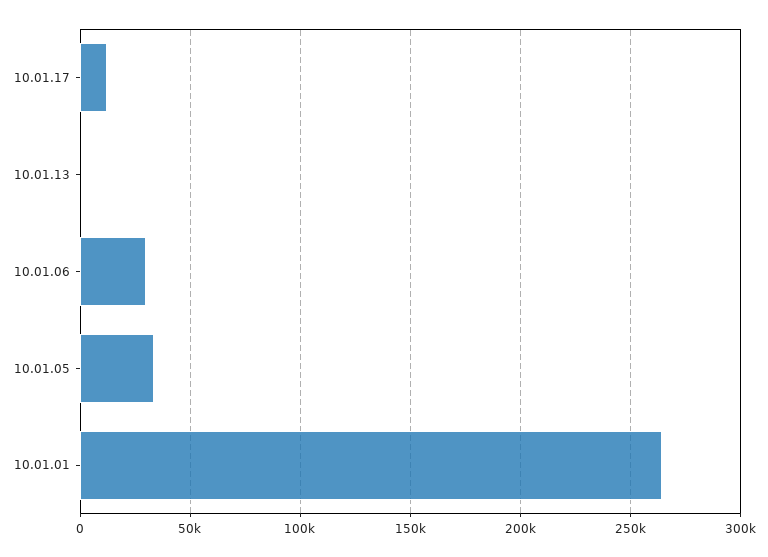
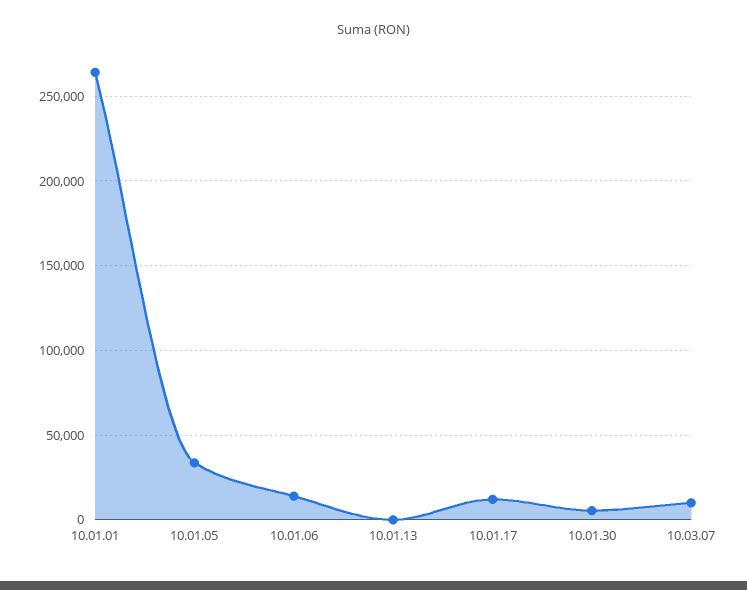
10.01.06: 30000 -> 15000
10.01.30: none -> 5000
10.03.07: none -> 10000

